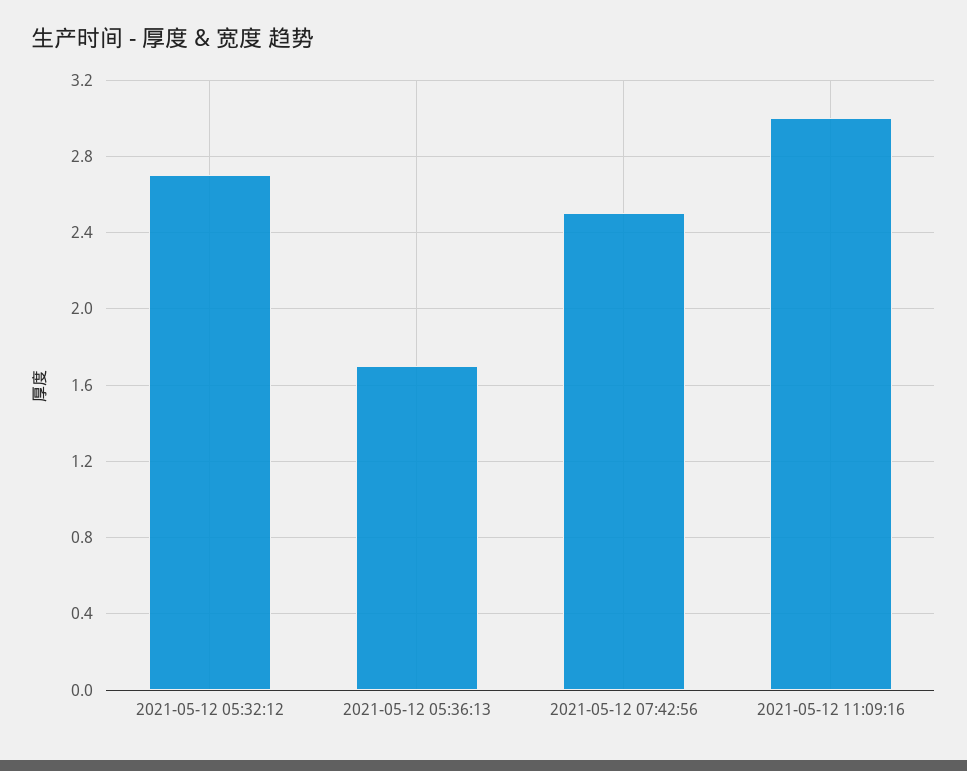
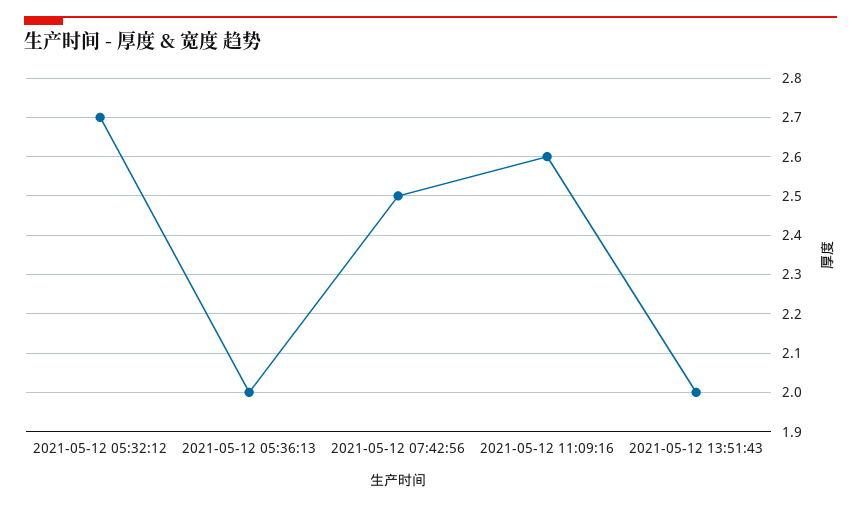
2021-05-12 05:36:13: 1.7 -> 2
2021-05-12 11:09:16: 3 -> 2.6
2021-05-12 13:51:43: none -> 2

